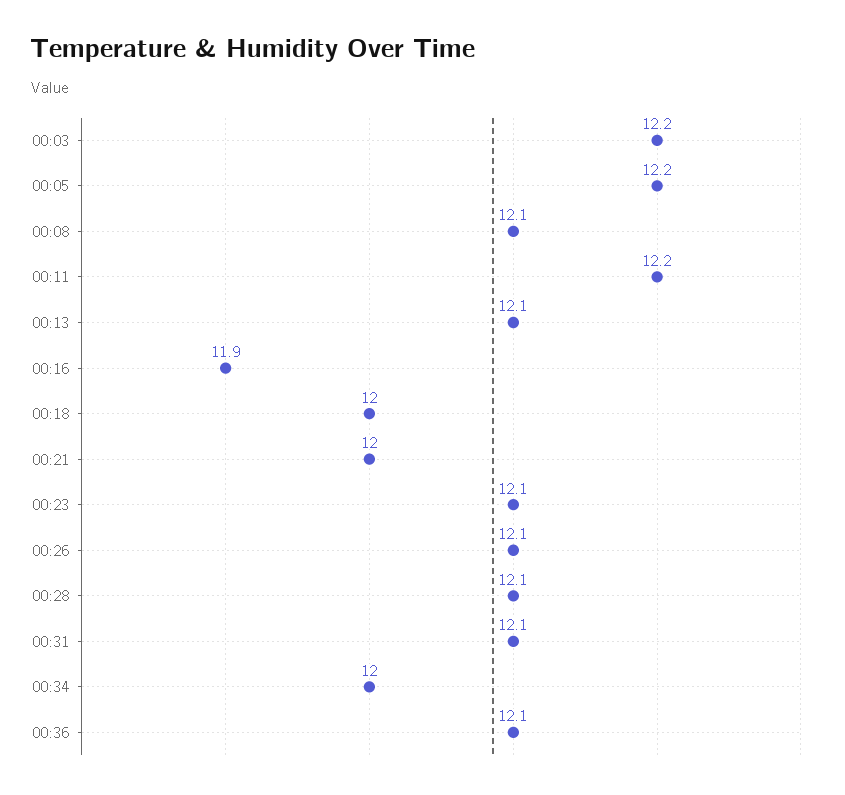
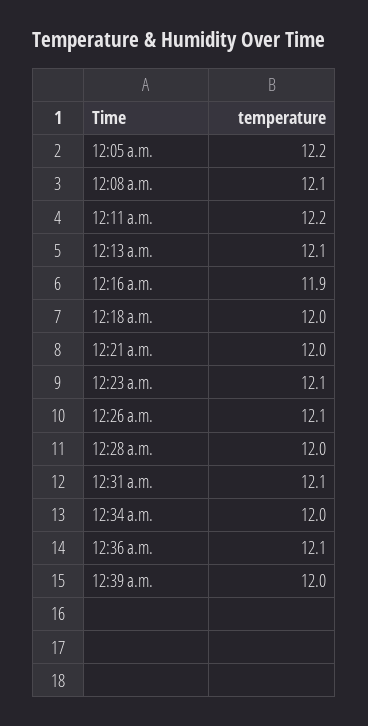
00:03: 12.2 -> none
00:28: 12.1 -> 12
12:39 a.m.: none -> 12

